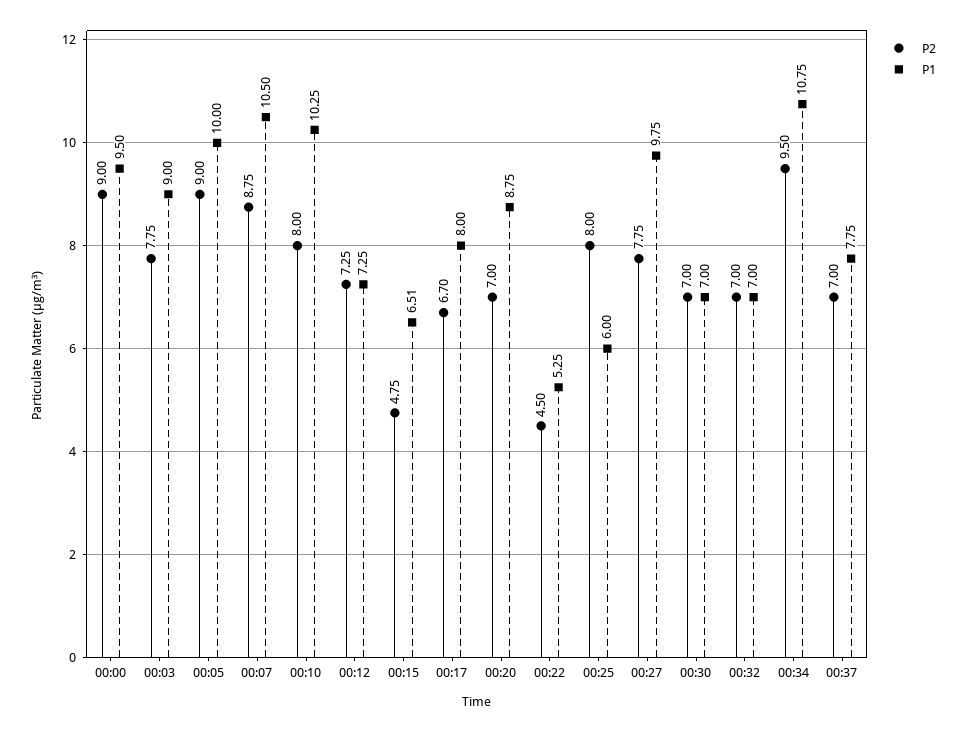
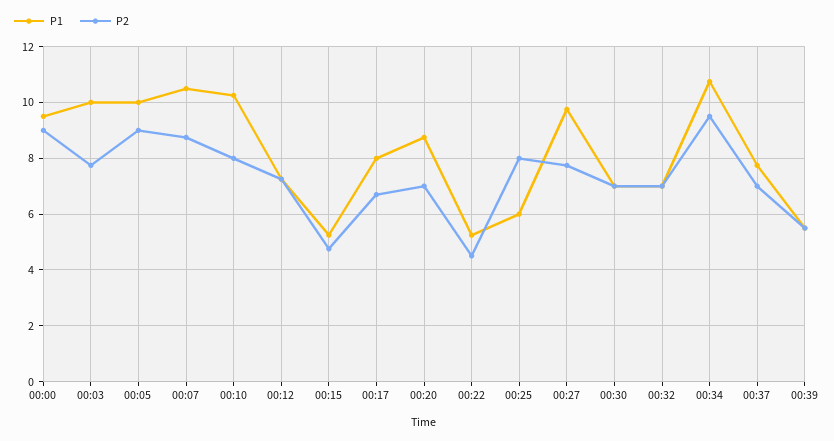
P1, 00:03: 9 -> 10
P1, 00:15: 6.51 -> 5.25
P1, 00:39: none -> 5.5
P2, 00:39: none -> 5.5

